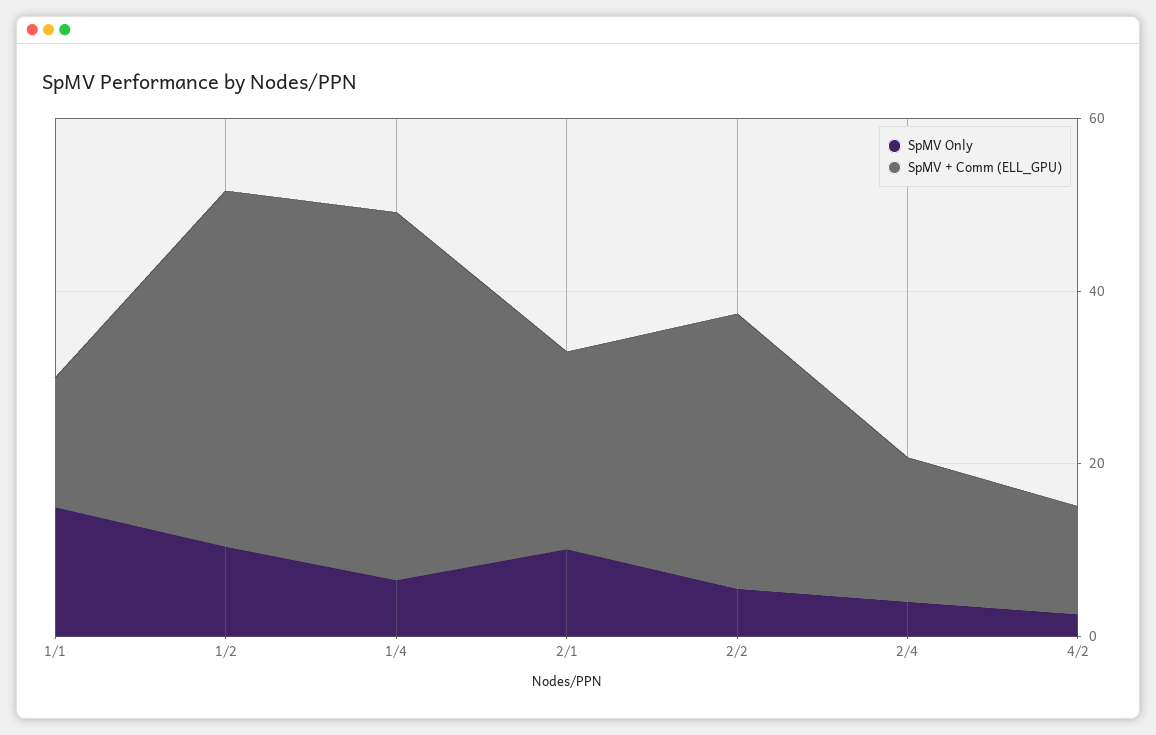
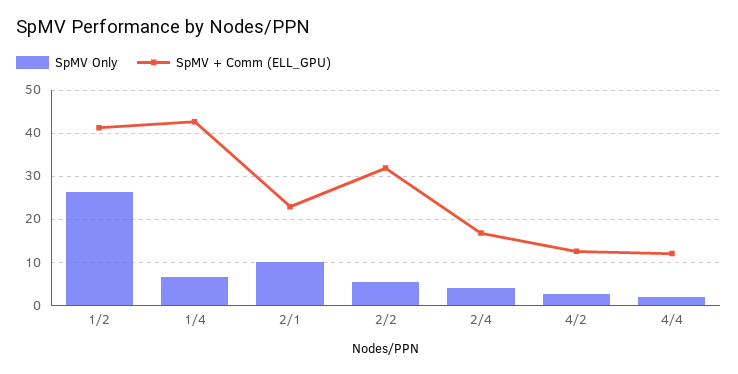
SpMV Only, 1/1: 15 -> none
SpMV + Comm (ELL_GPU), 1/1: 15 -> none
SpMV Only, 1/2: 10 -> 26
SpMV Only, 4/4: none -> 2
SpMV + Comm (ELL_GPU), 4/4: none -> 12

